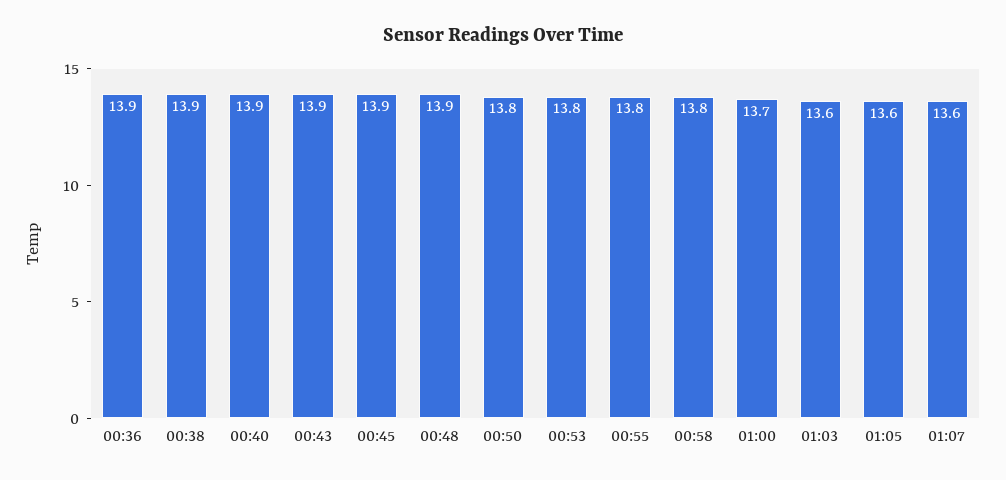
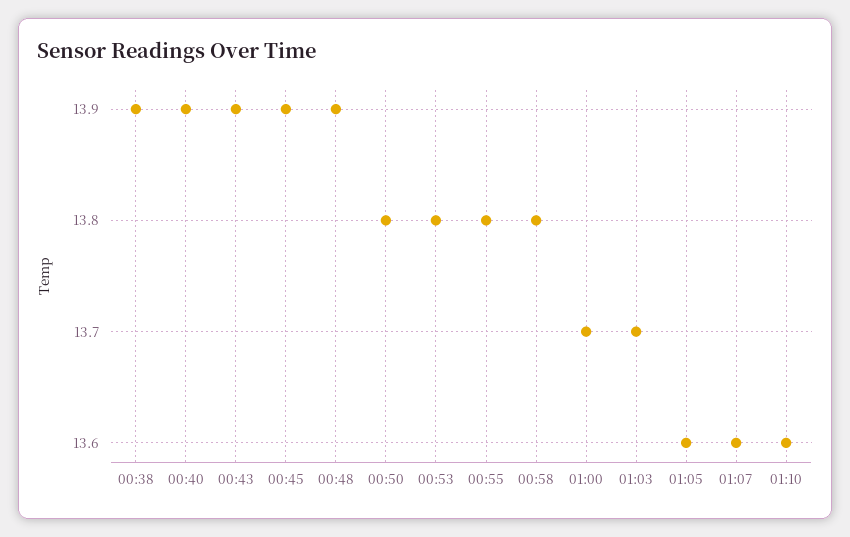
00:36: 13.9 -> none
01:03: 13.6 -> 13.7
01:10: none -> 13.6

